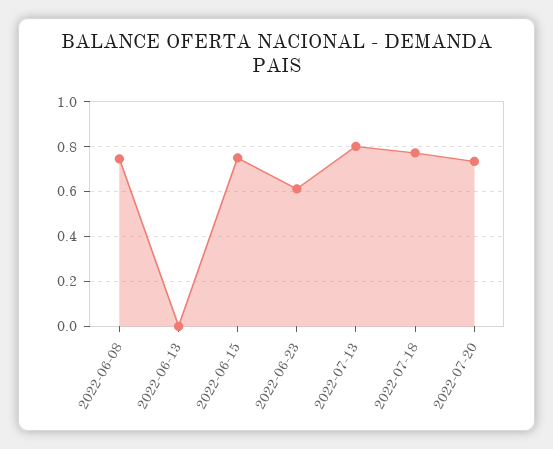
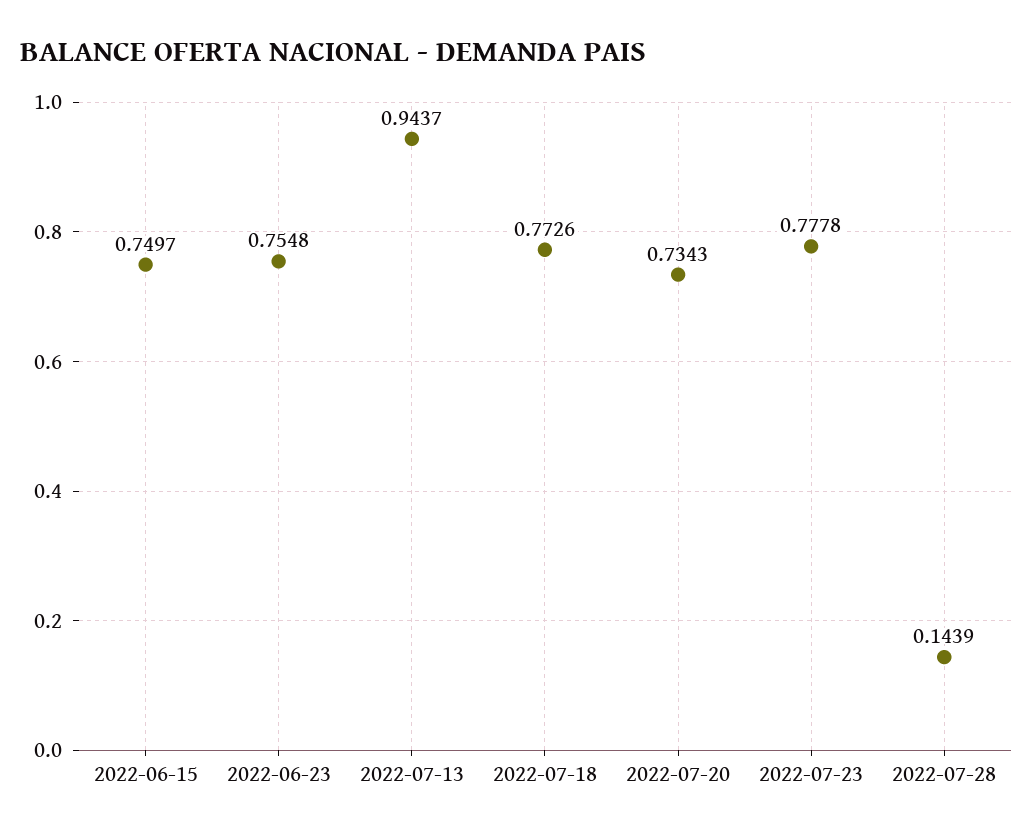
2022-06-08: 0.75 -> none
2022-06-13: 0 -> none
2022-06-23: 0.6 -> 0.7548
2022-07-13: 0.8 -> 0.9437
2022-07-23: none -> 0.7778
2022-07-28: none -> 0.1439

